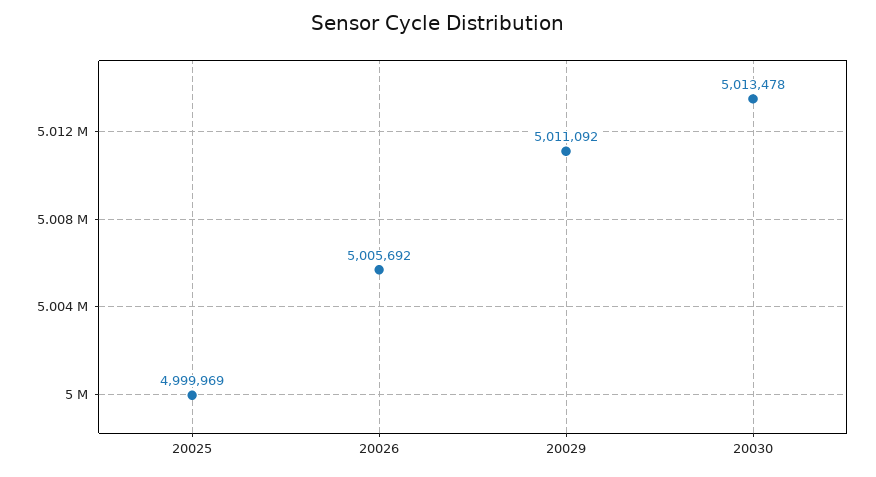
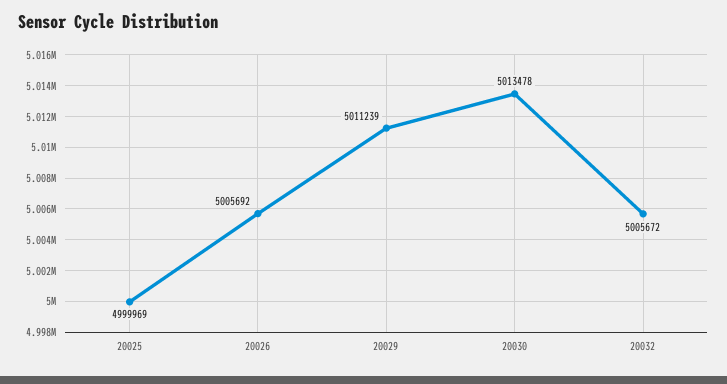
20029: 5011092 -> 5011239
20032: none -> 5005672

